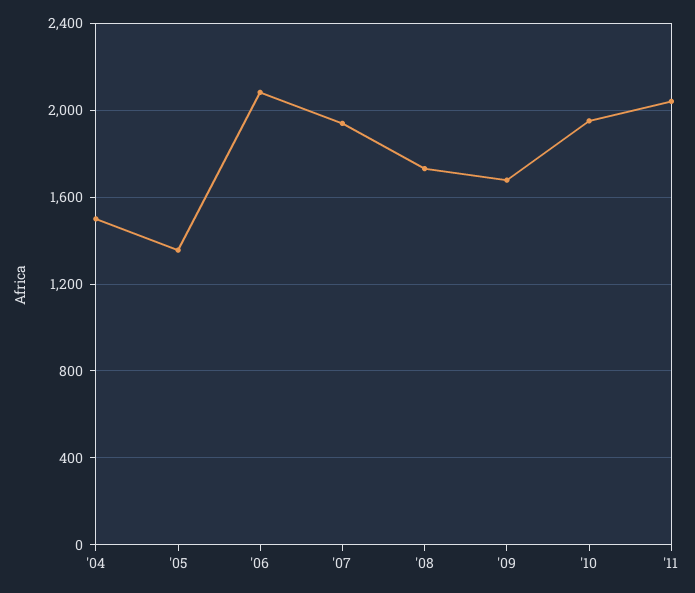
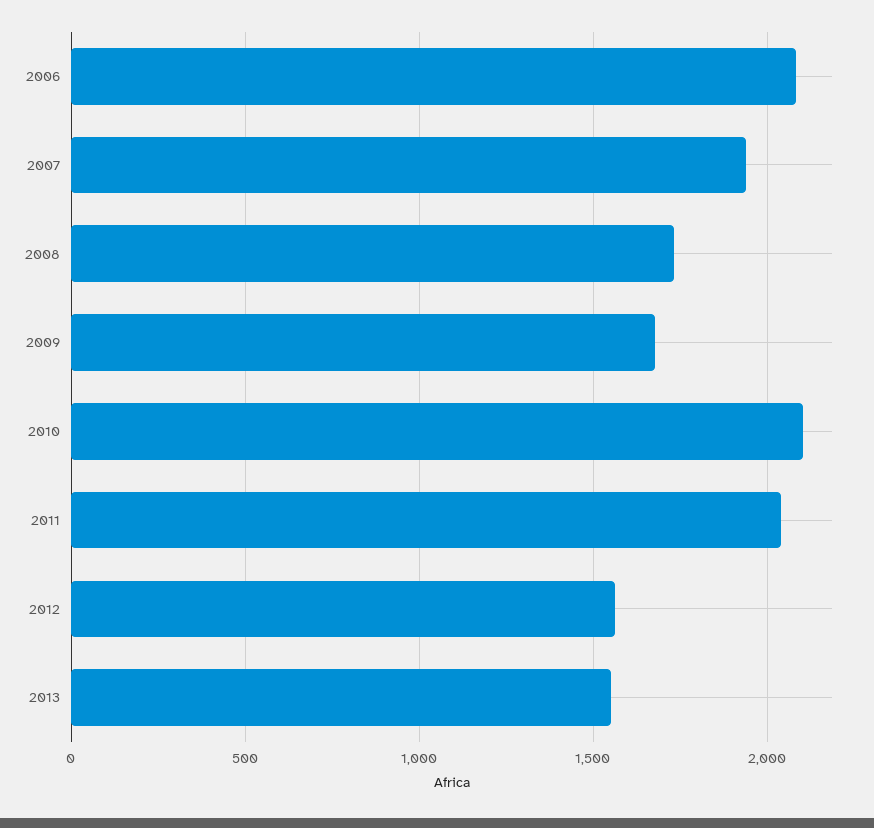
'04: 1500 -> none
'05: 1350 -> none
'10: 1950 -> 2100
2012: none -> 1550
2013: none -> 1550

